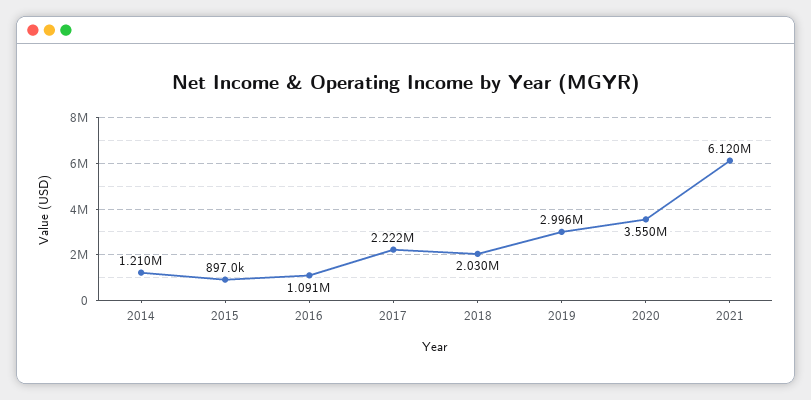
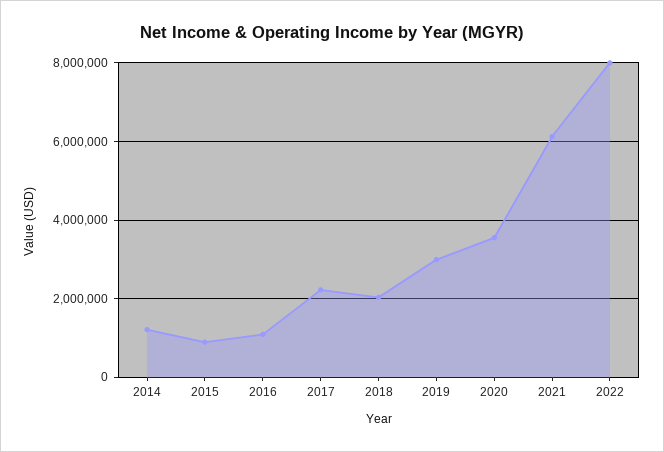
2022: none -> 8000000

